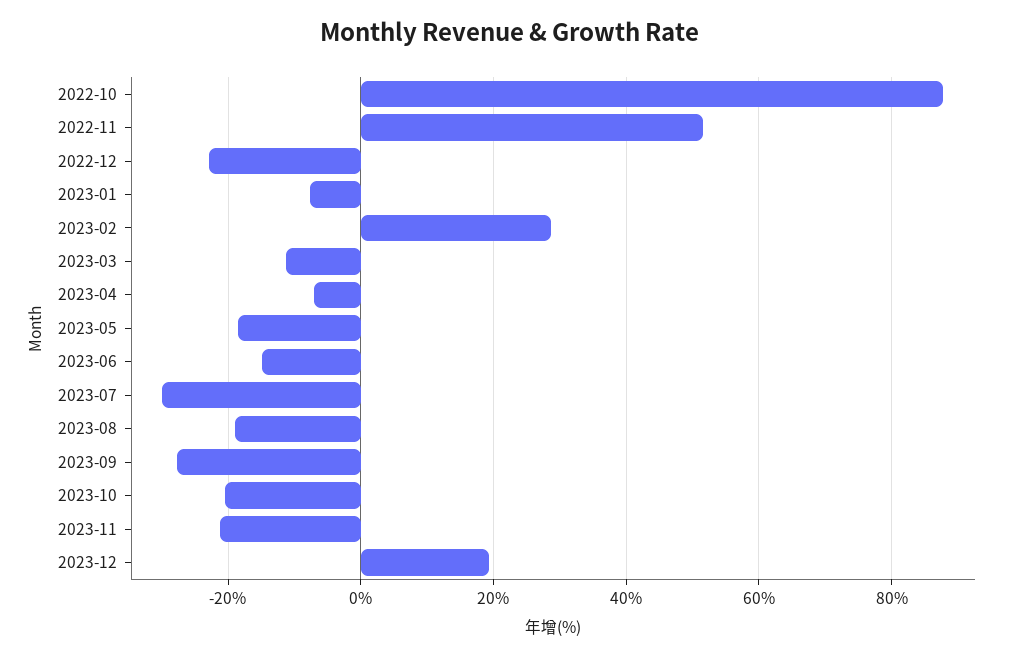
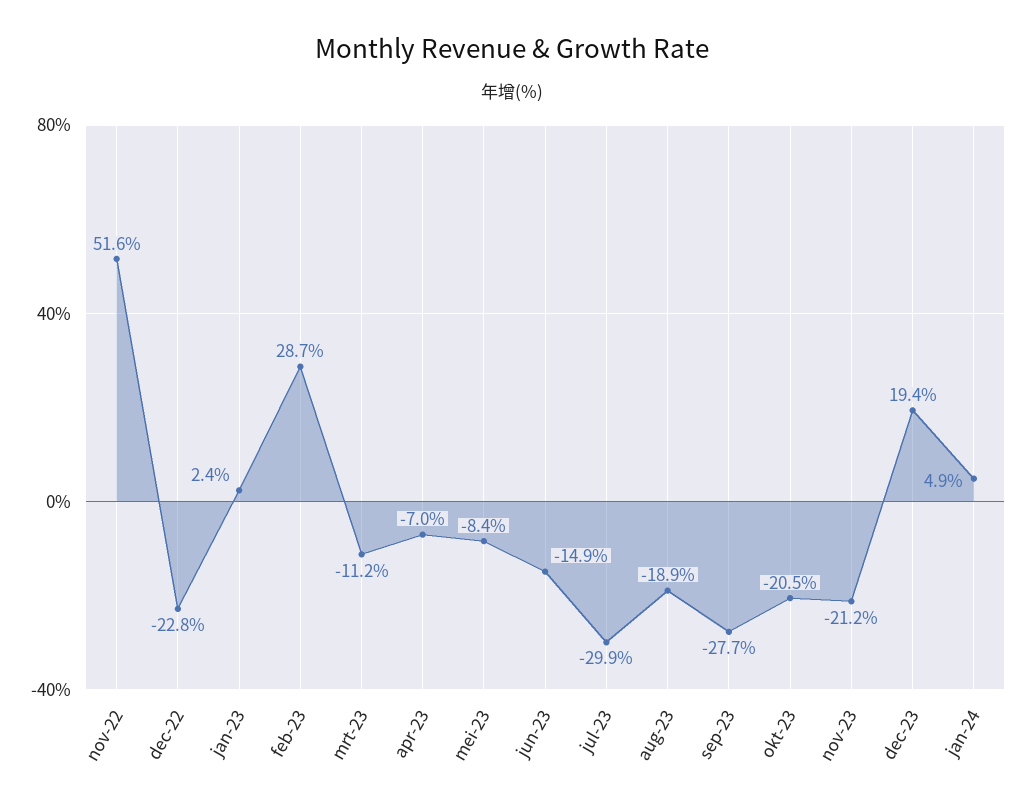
2022-10: 88 -> none
2023-01: -8 -> 2.4
2023-05: -18 -> -8.4
jan-24: none -> 4.9

